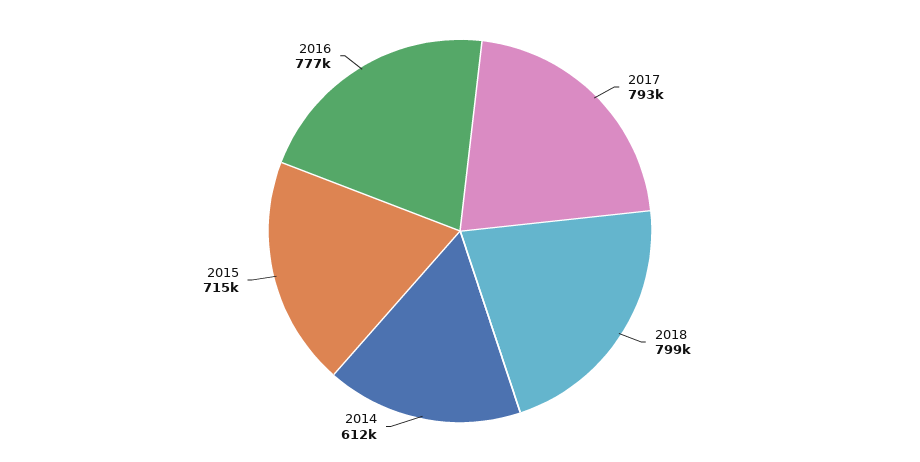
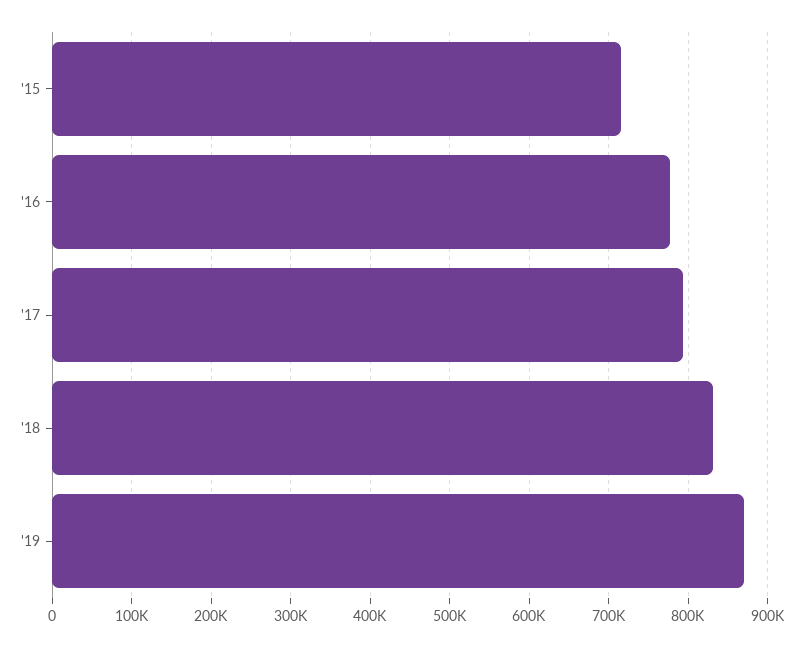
2018: 799000 -> 830000
2014: 612000 -> none
'19: none -> 870000

